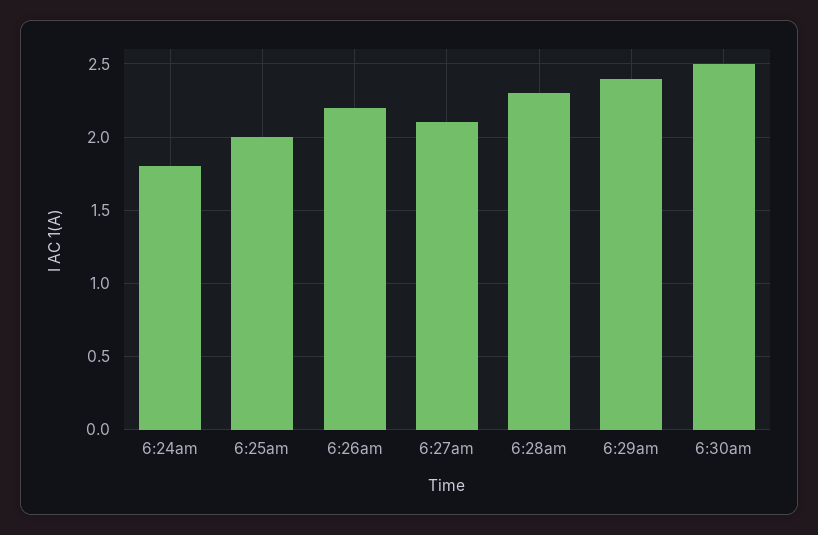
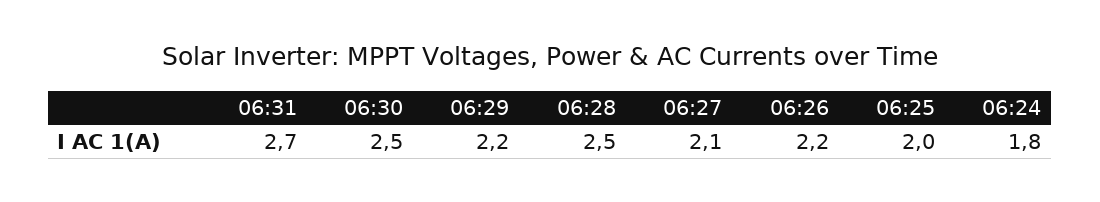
6:28am: 2.3 -> 2.5
6:29am: 2.4 -> 2.2
06:31: none -> 2.7

